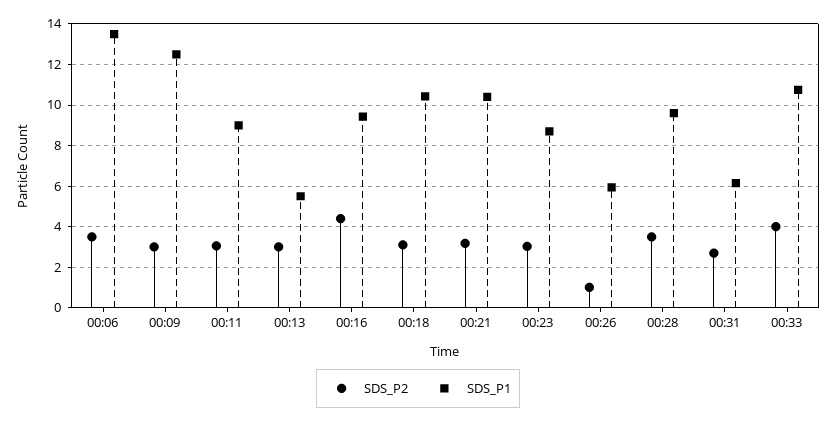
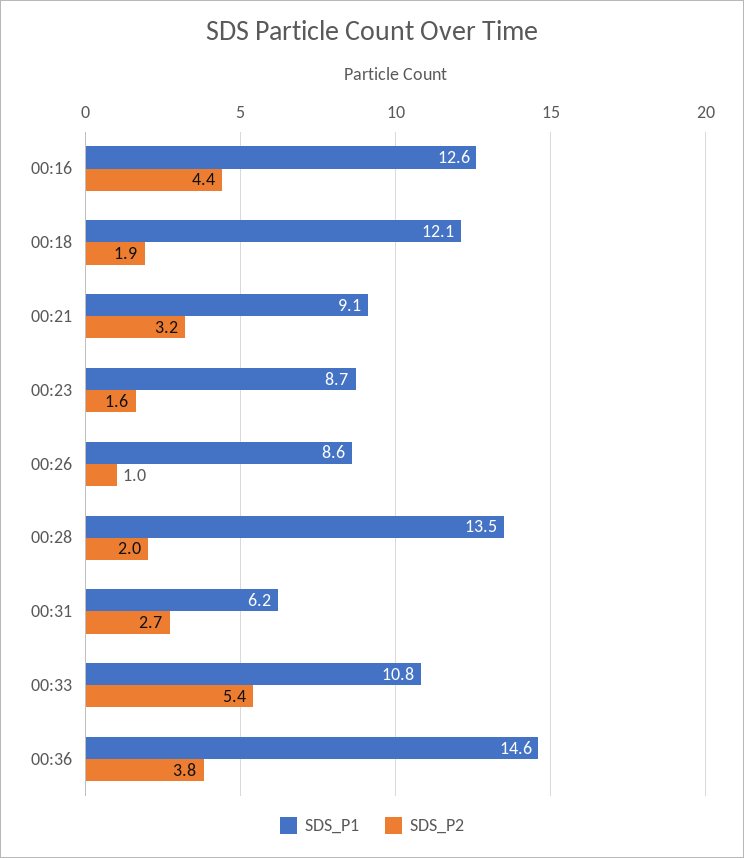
SDS_P2, 00:06: 3.5 -> none
SDS_P1, 00:06: 13.5 -> none
SDS_P2, 00:09: 3 -> none
SDS_P1, 00:09: 12.5 -> none
SDS_P2, 00:11: 3 -> none
SDS_P1, 00:11: 9 -> none
SDS_P2, 00:13: 3 -> none
SDS_P1, 00:13: 5.5 -> none
SDS_P1, 00:16: 9.5 -> 12.6
SDS_P2, 00:18: 3 -> 1.9
SDS_P1, 00:18: 10.5 -> 12.1
SDS_P1, 00:21: 10.5 -> 9.1
SDS_P2, 00:23: 3 -> 1.6
SDS_P1, 00:26: 6 -> 8.6
SDS_P2, 00:28: 3.5 -> 2
SDS_P1, 00:28: 9.5 -> 13.5
SDS_P2, 00:33: 4 -> 5.4
SDS_P1, 00:36: none -> 14.6
SDS_P2, 00:36: none -> 3.8

